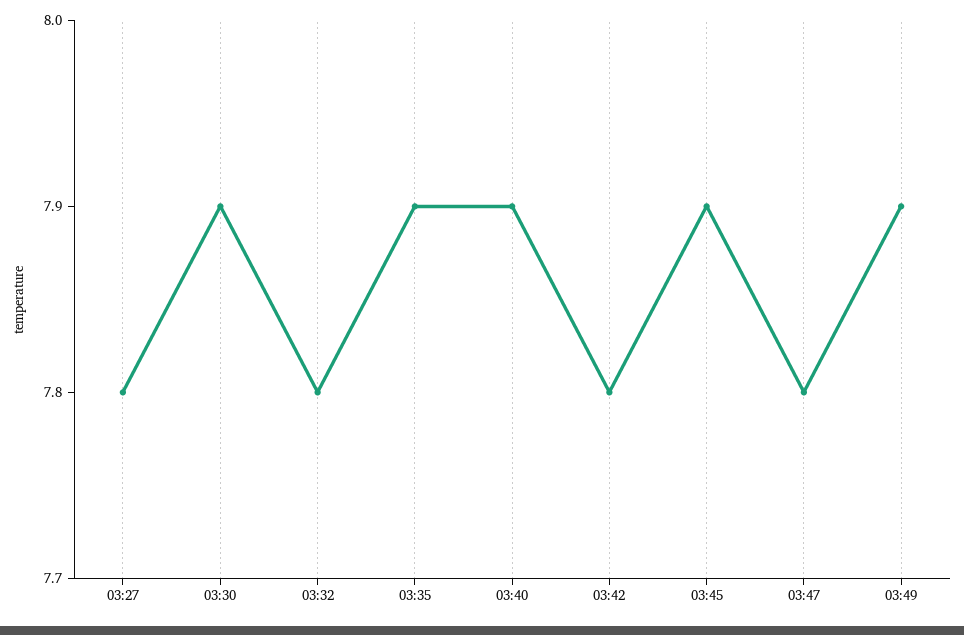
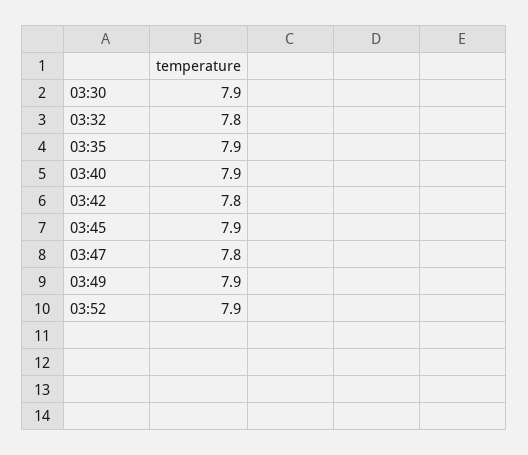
03:27: 7.8 -> none
03:52: none -> 7.9

